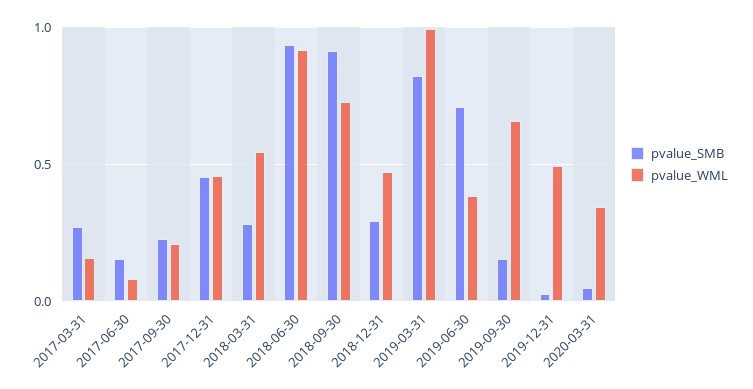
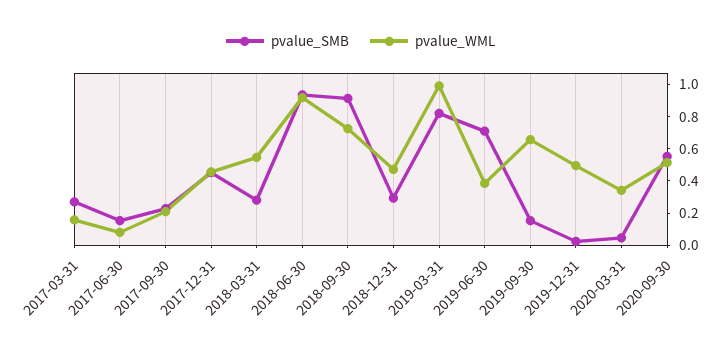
pvalue_SMB, 2020-09-30: none -> 0.55
pvalue_WML, 2020-09-30: none -> 0.5

